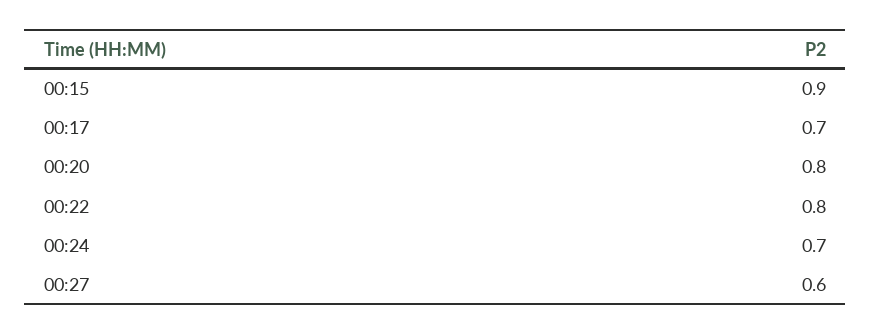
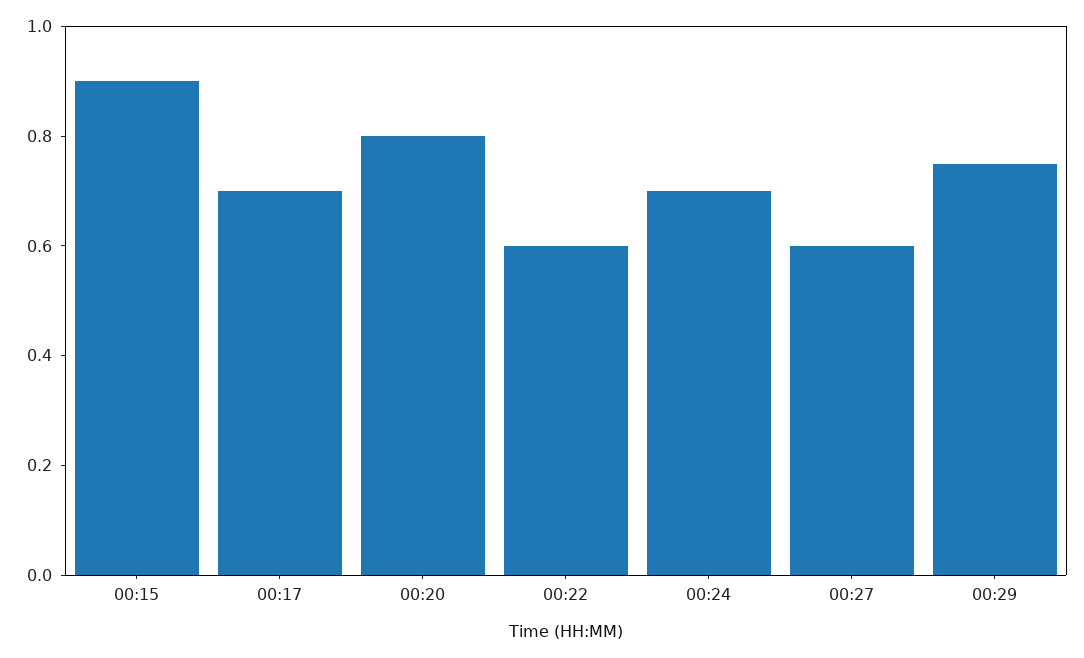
00:22: 0.8 -> 0.6
00:29: none -> 0.75

